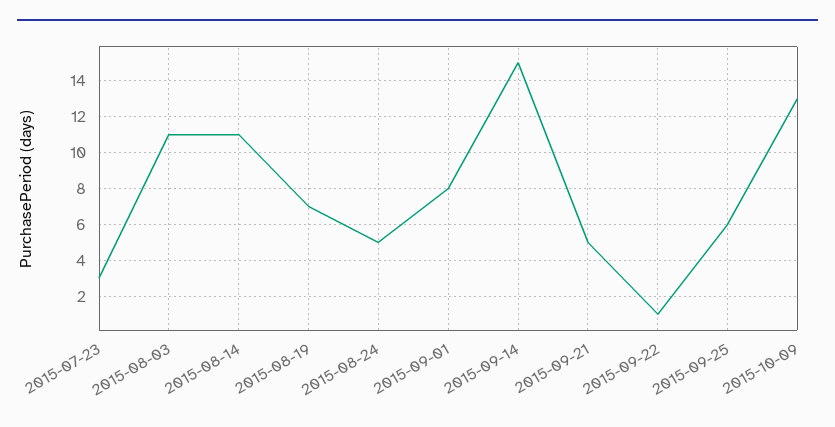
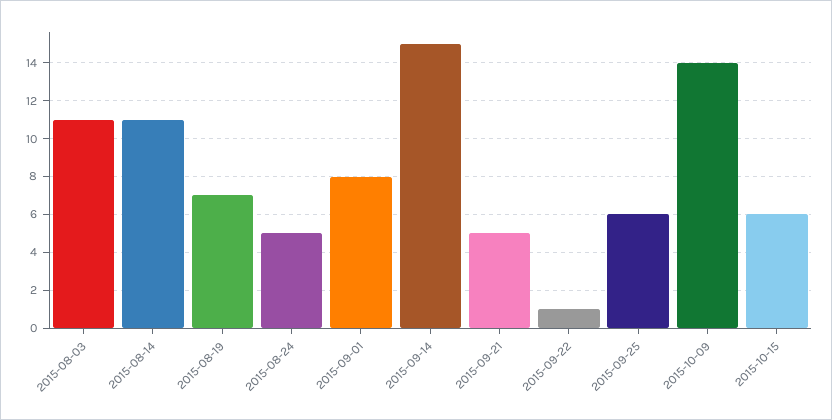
2015-07-23: 3 -> none
2015-10-09: 13 -> 14
2015-10-15: none -> 6

